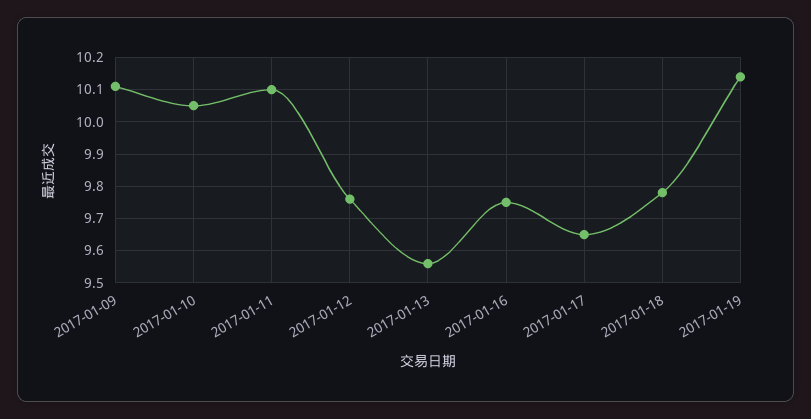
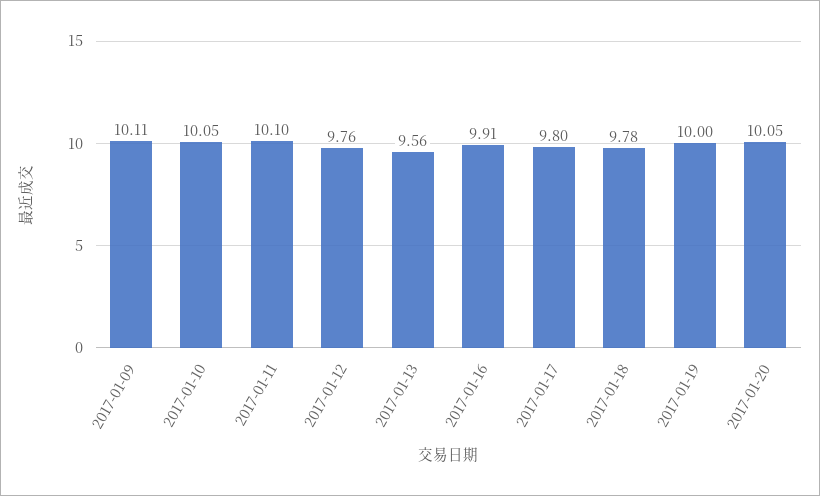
2017-01-16: 9.75 -> 9.91
2017-01-17: 9.65 -> 9.8
2017-01-19: 10.15 -> 10
2017-01-20: none -> 10.05

